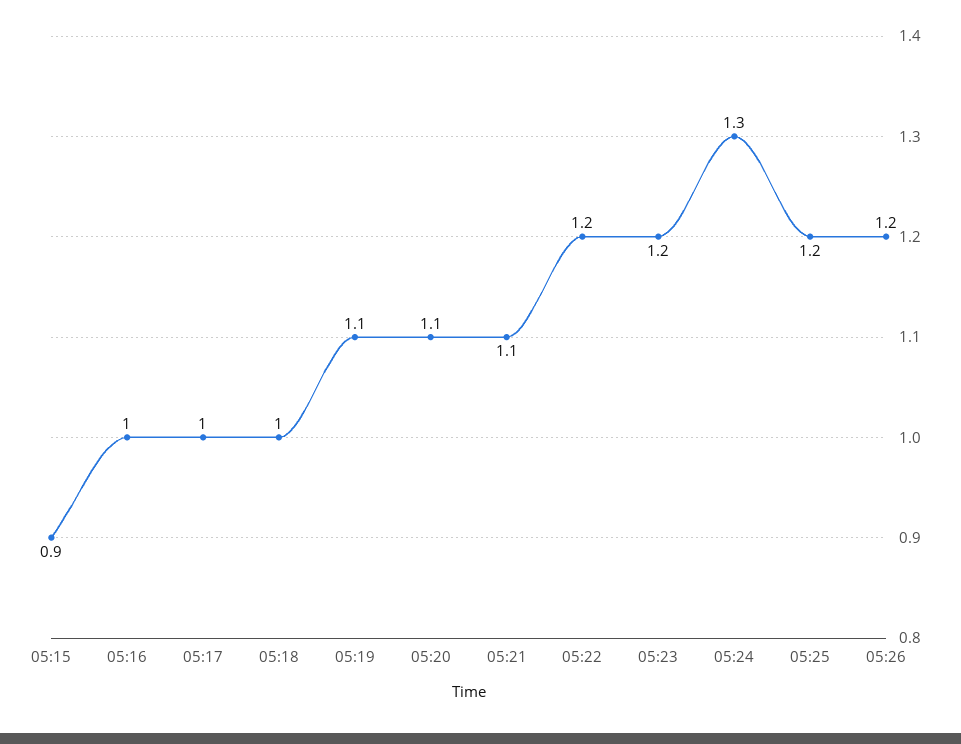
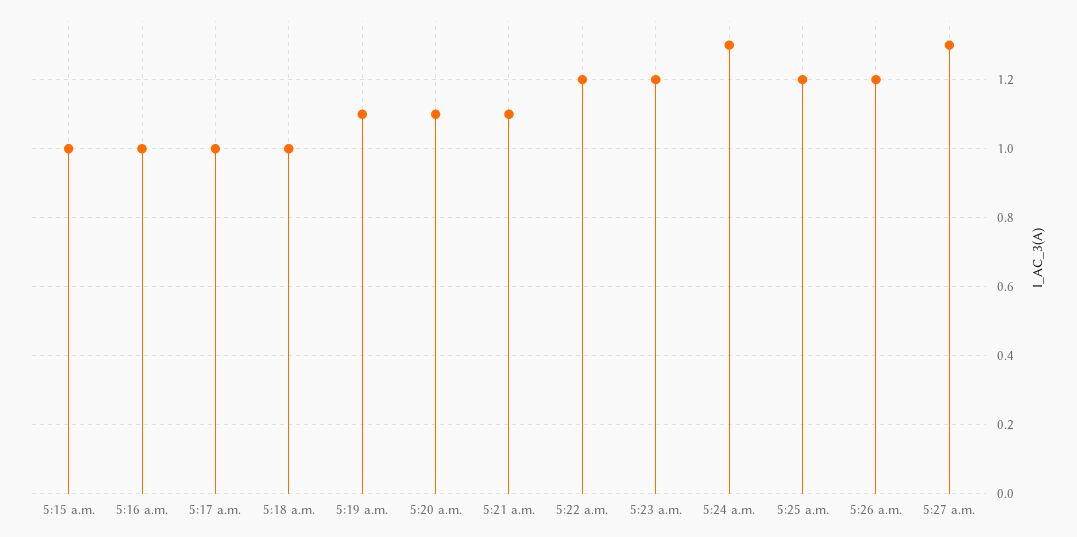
05:15: 0.9 -> 1
5:27 a.m.: none -> 1.3

